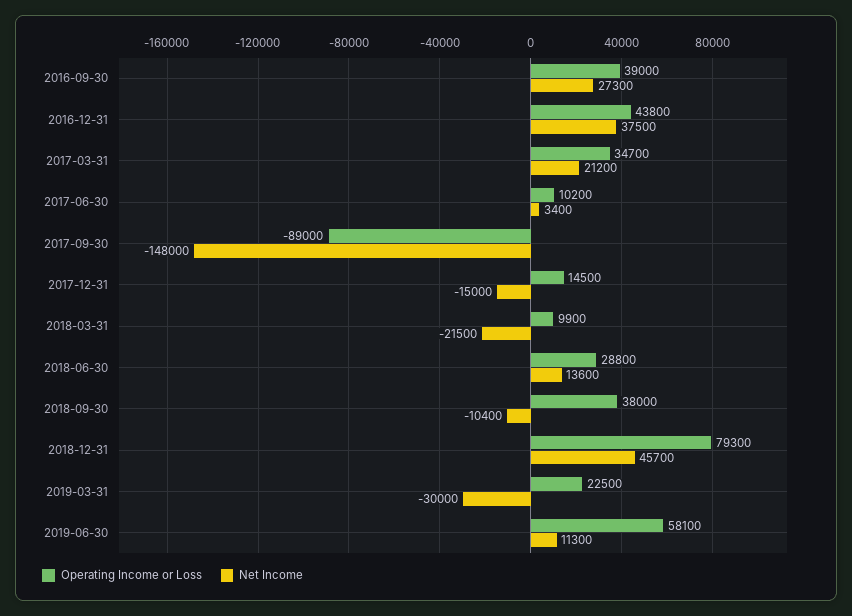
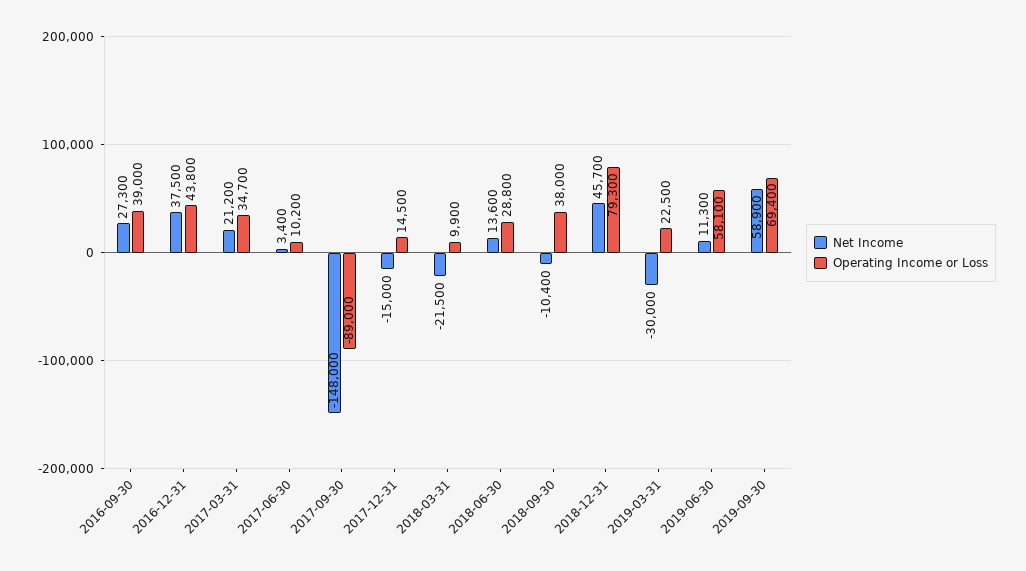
Net Income, 2019-09-30: none -> 58900
Operating Income or Loss, 2019-09-30: none -> 69400

